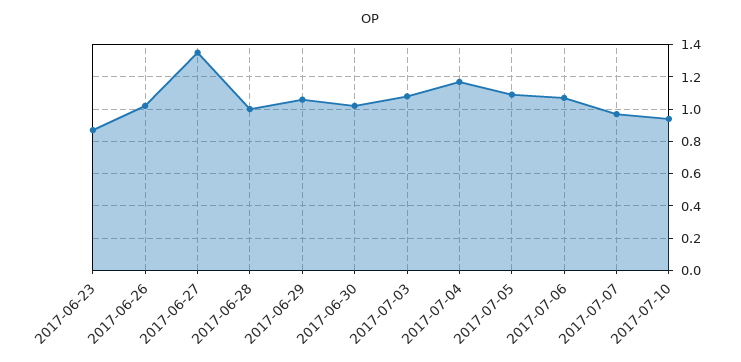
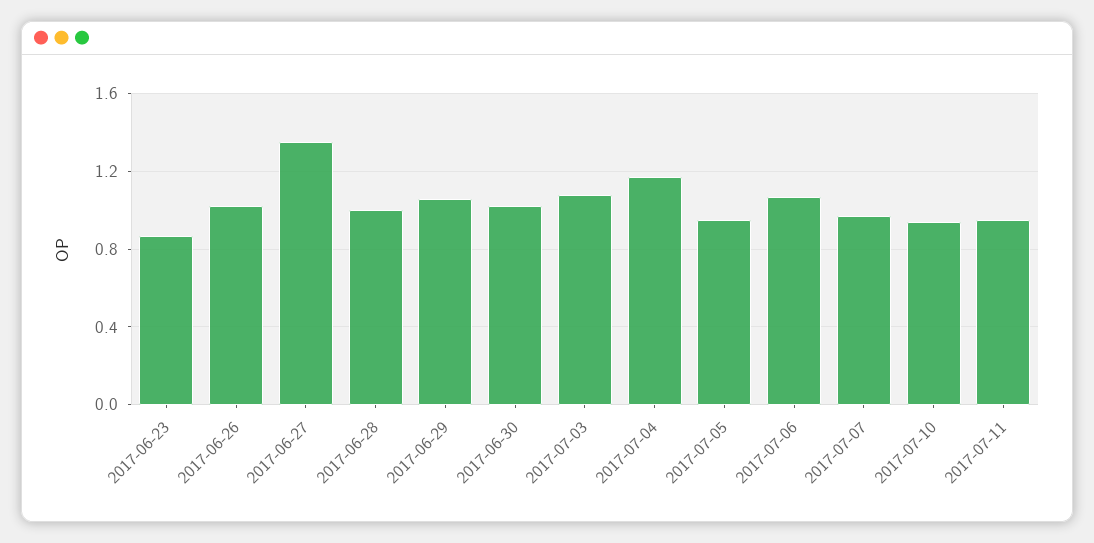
2017-07-05: 1.1 -> 0.95
2017-07-11: none -> 0.95

